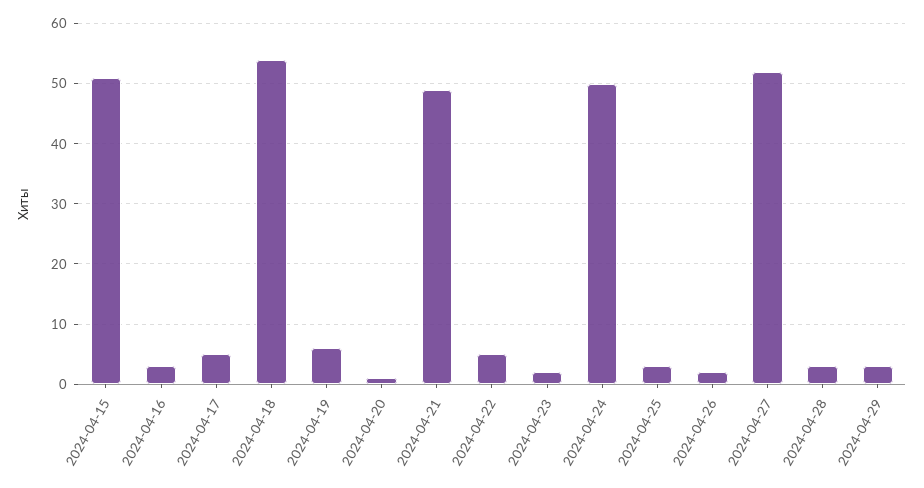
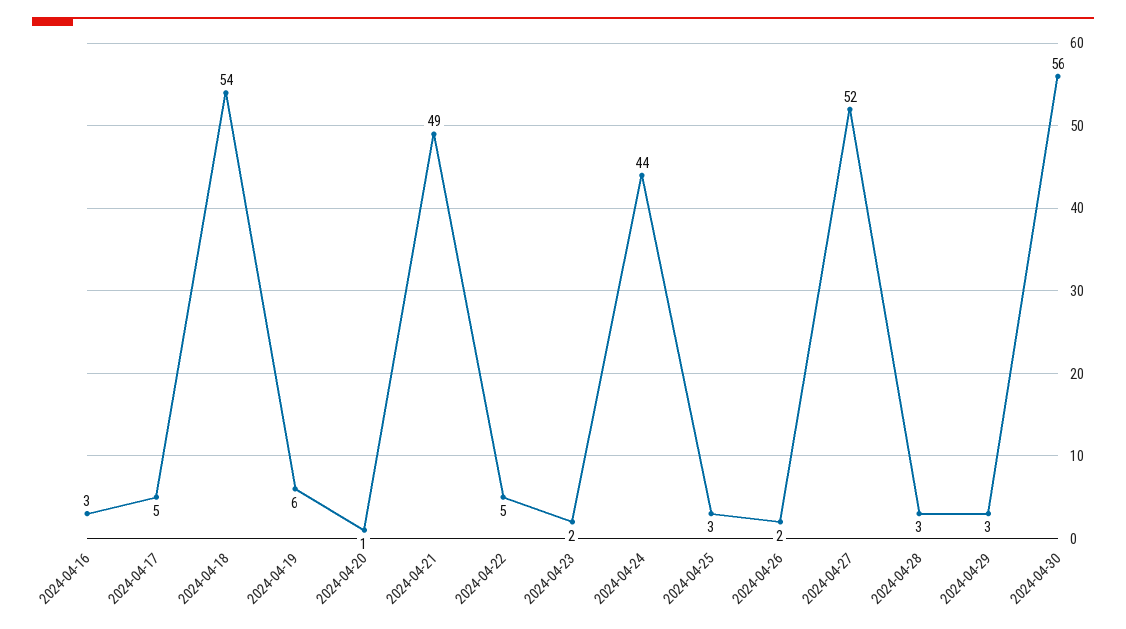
2024-04-15: 51 -> none
2024-04-24: 50 -> 44
2024-04-30: none -> 56

